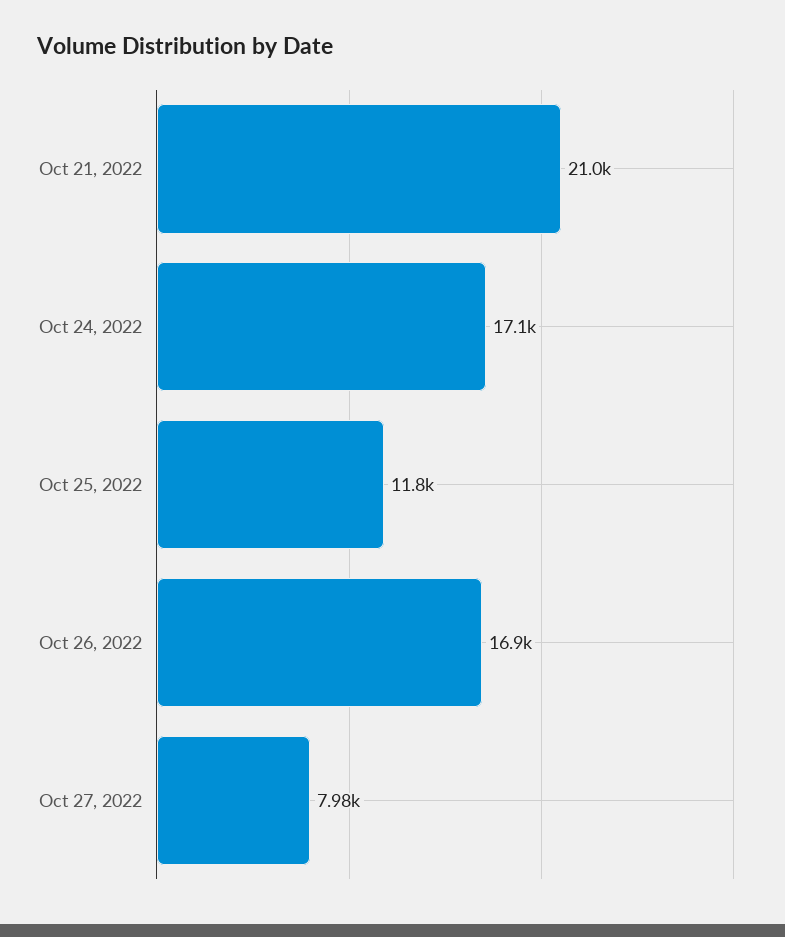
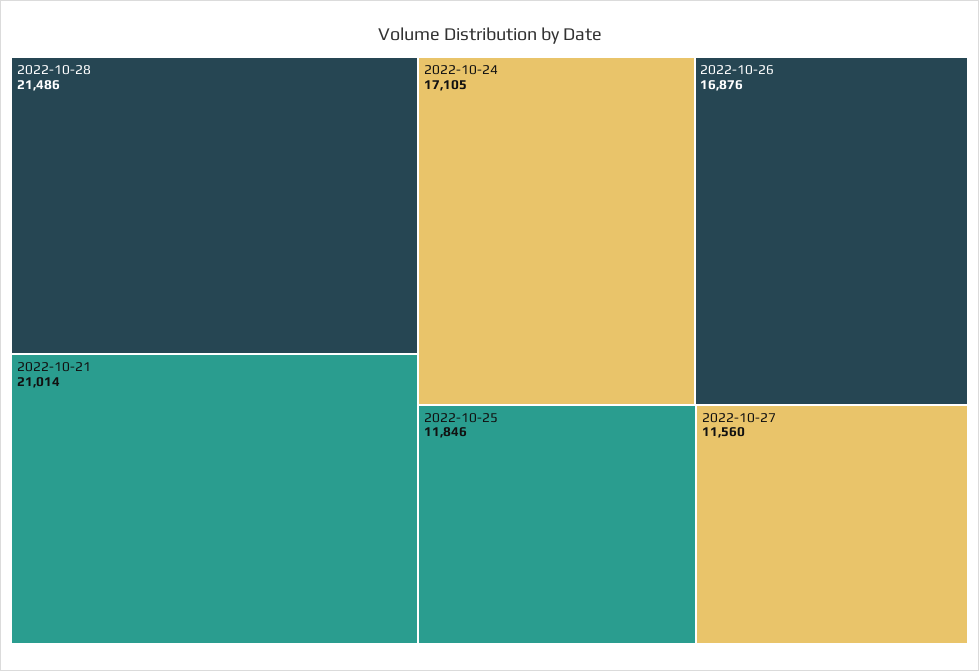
Oct 27, 2022: 7980 -> 11560
2022-10-28: none -> 21486

